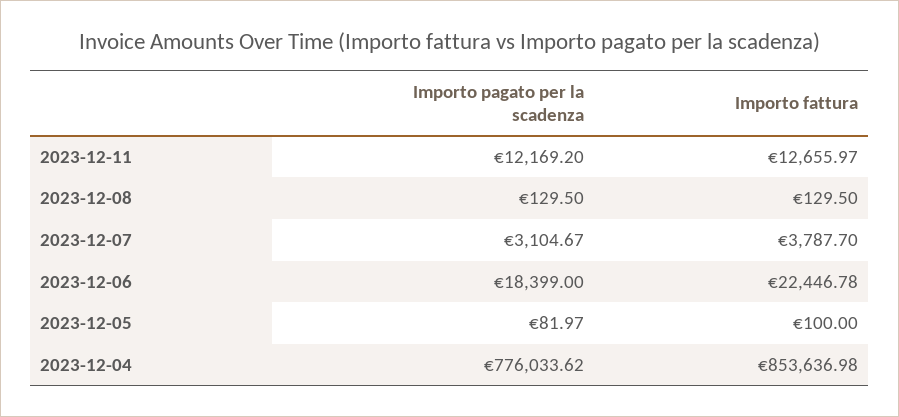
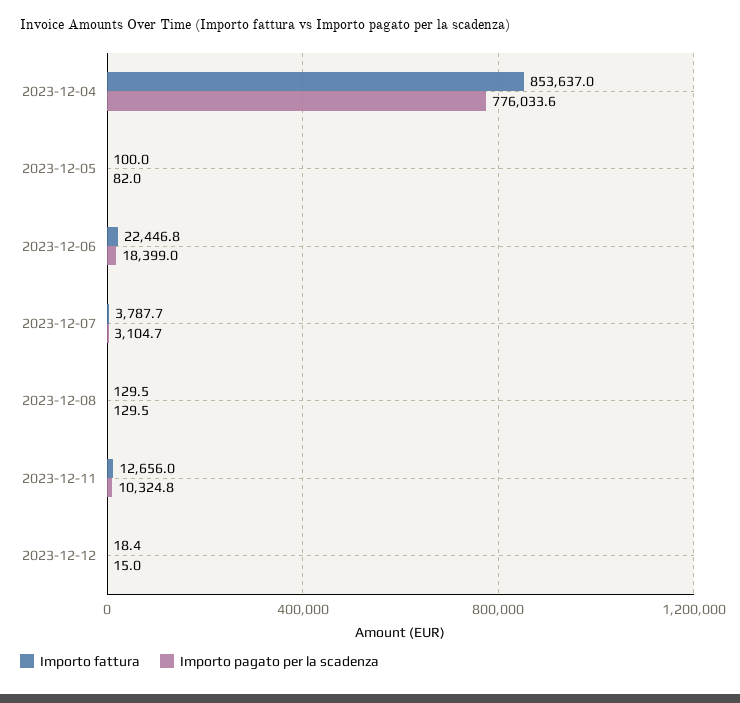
Importo pagato per la scadenza, 2023-12-11: 12169.2 -> 10324.8
Importo fattura, 2023-12-12: none -> 18.4
Importo pagato per la scadenza, 2023-12-12: none -> 15

